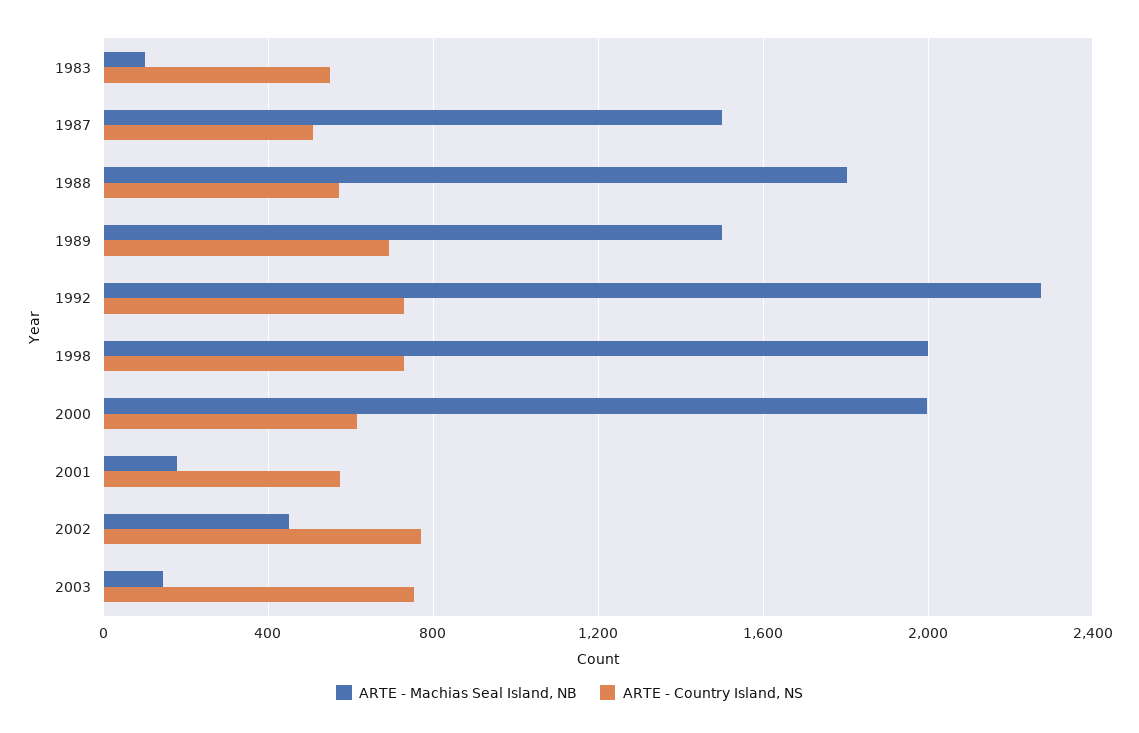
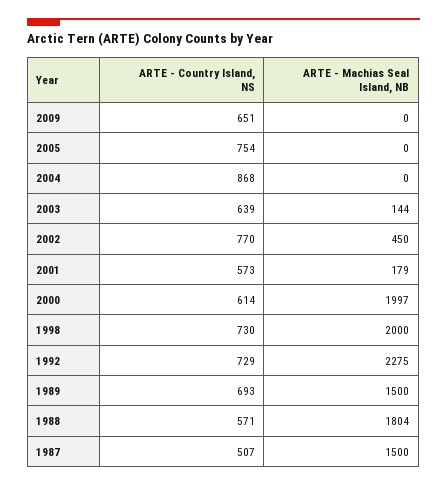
ARTE - Machias Seal Island, NB, 1983: 100 -> none
ARTE - Country Island, NS, 1983: 550 -> none
ARTE - Country Island, NS, 2003: 750 -> 639
ARTE - Country Island, NS, 2009: none -> 651
ARTE - Machias Seal Island, NB, 2009: none -> 0
ARTE - Country Island, NS, 2005: none -> 754
ARTE - Machias Seal Island, NB, 2005: none -> 0
ARTE - Country Island, NS, 2004: none -> 868
ARTE - Machias Seal Island, NB, 2004: none -> 0

